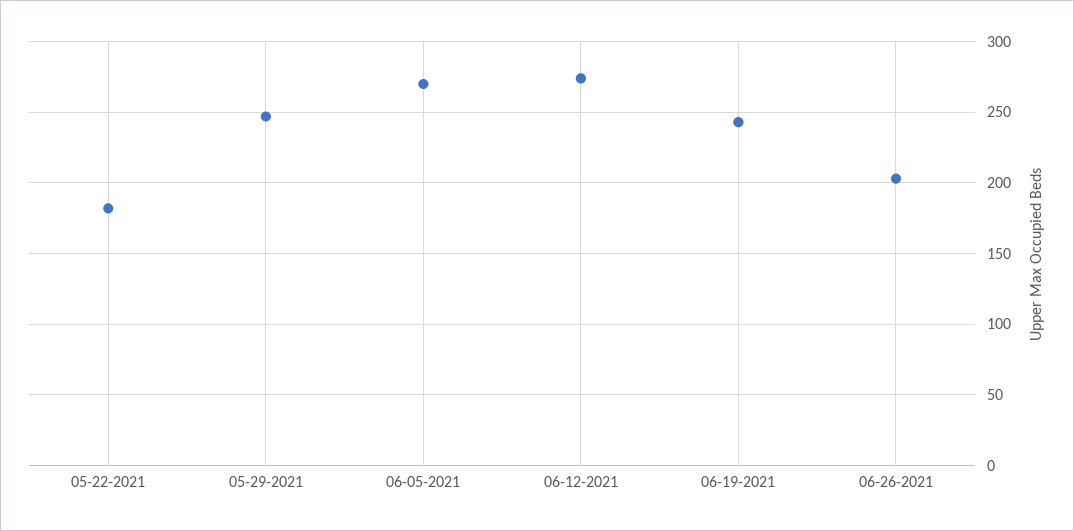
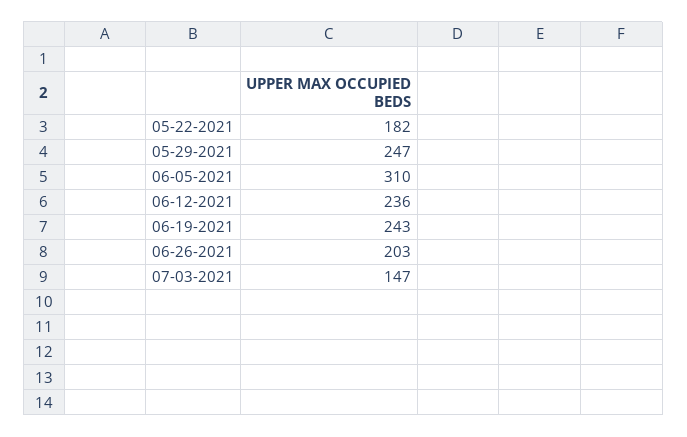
06-05-2021: 270 -> 310
06-12-2021: 275 -> 236
07-03-2021: none -> 147

